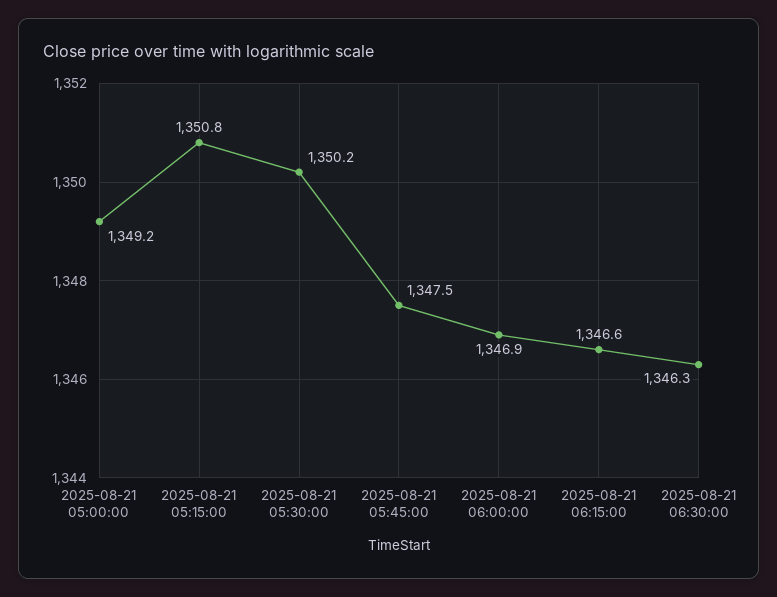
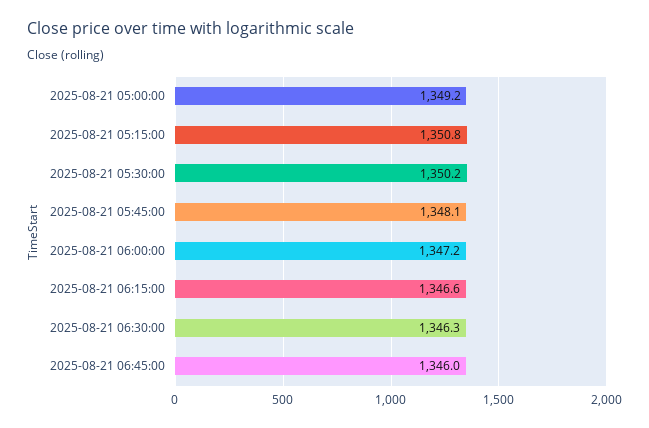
2025-08-21 05:45:00: 1347.5 -> 1348.1
2025-08-21 06:00:00: 1346.9 -> 1347.2
2025-08-21 06:45:00: none -> 1346

